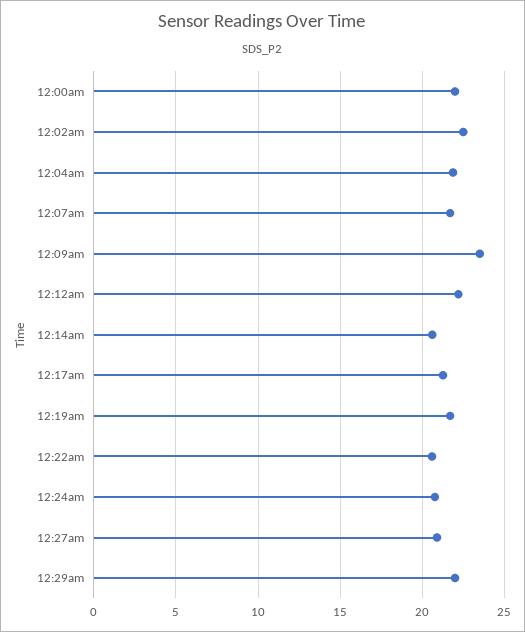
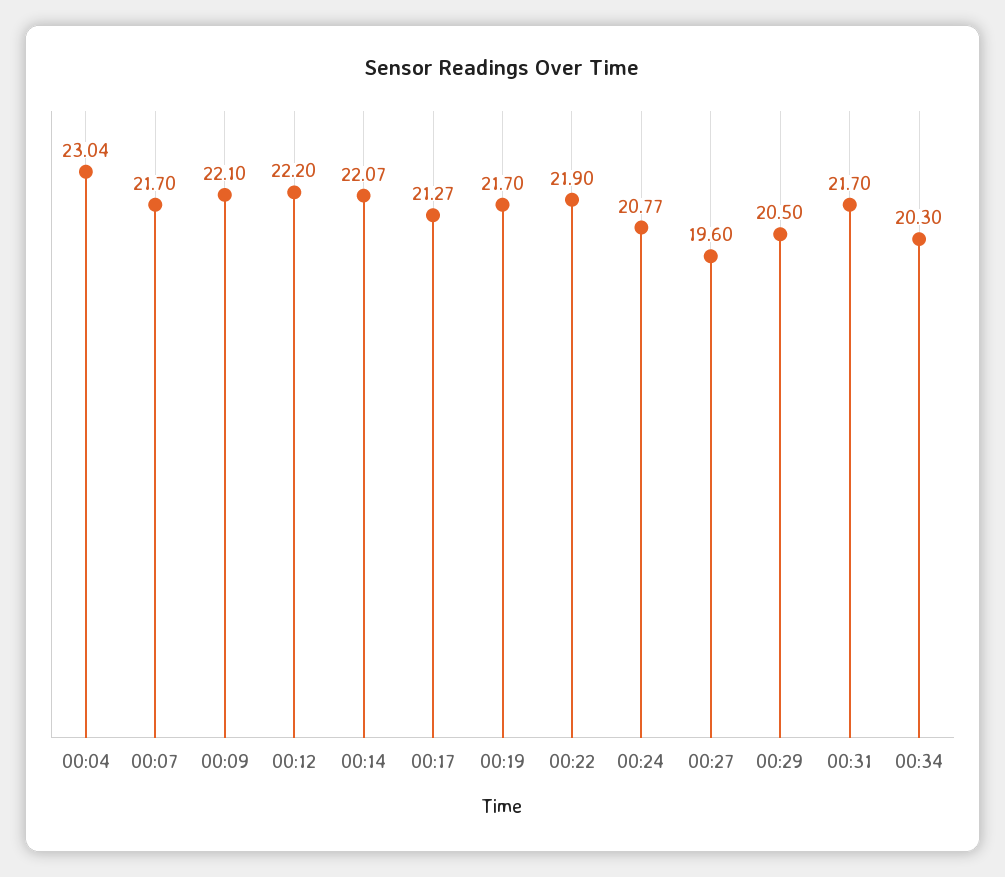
12:00am: 22 -> none
12:02am: 22.5 -> none
12:04am: 22 -> 23.04
12:09am: 23.5 -> 22.1
12:14am: 20.5 -> 22.07
12:22am: 20.5 -> 21.9
12:27am: 21 -> 19.6
12:29am: 22 -> 20.5
00:31: none -> 21.7
00:34: none -> 20.3

